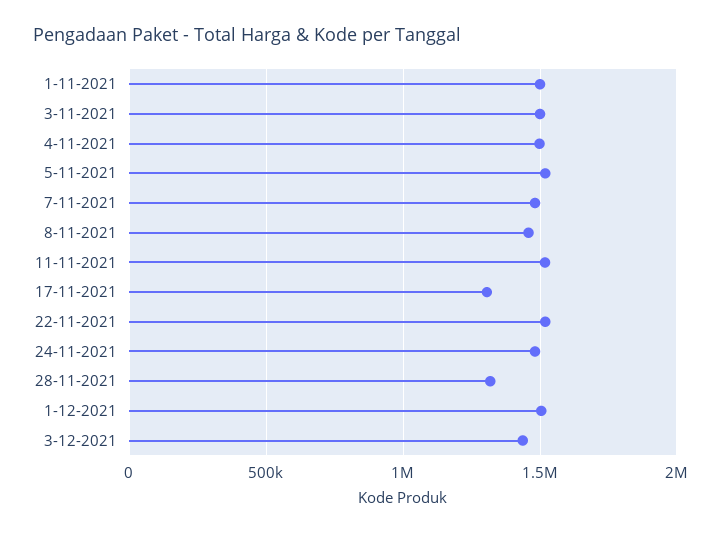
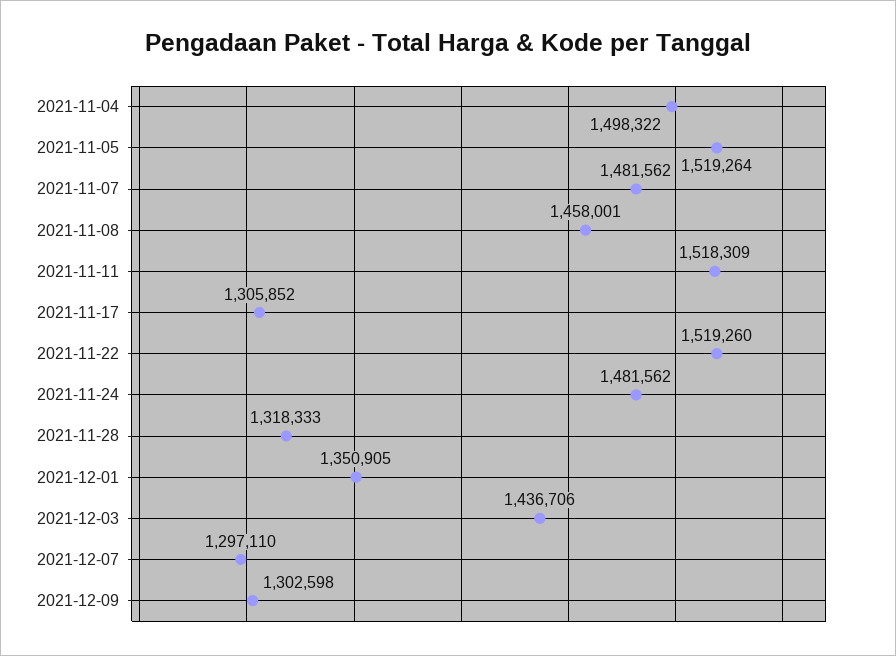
1-11-2021: 1500000 -> none
3-11-2021: 1500000 -> none
1-12-2021: 1500000 -> 1350905
2021-12-07: none -> 1297110
2021-12-09: none -> 1302598

